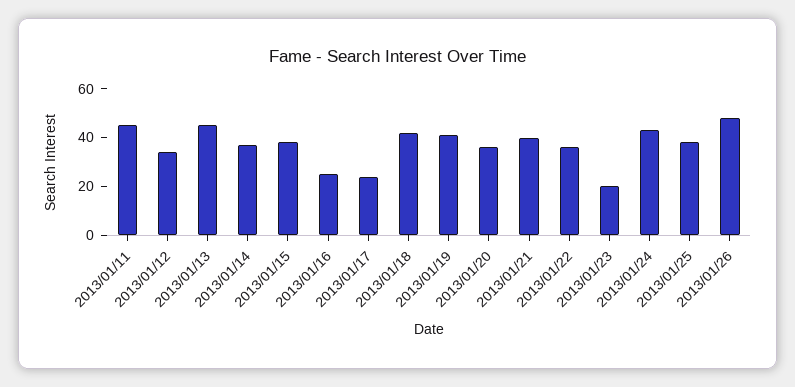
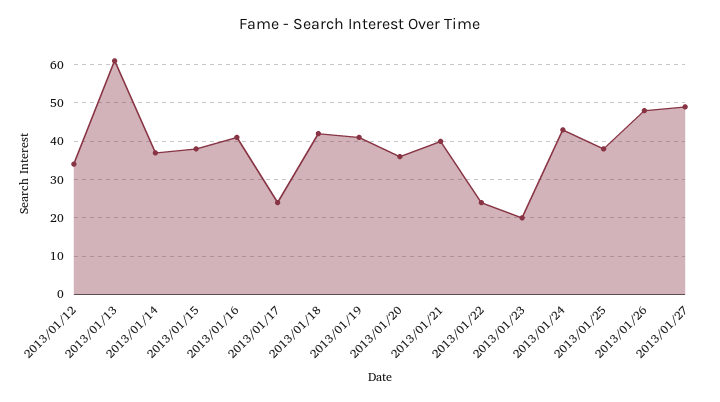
2013/01/11: 45 -> none
2013/01/13: 45 -> 60
2013/01/16: 25 -> 40
2013/01/22: 35 -> 25
2013/01/27: none -> 50

